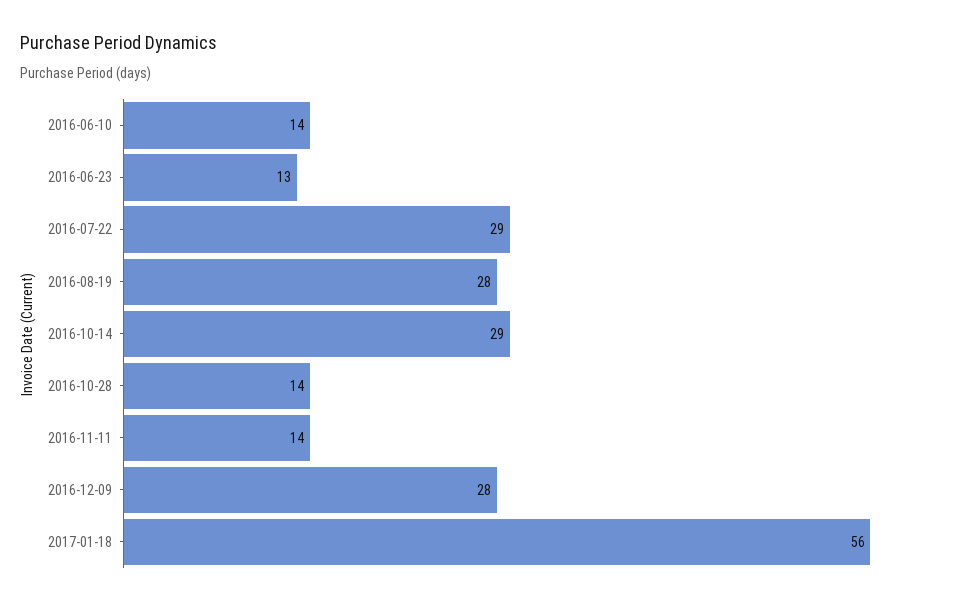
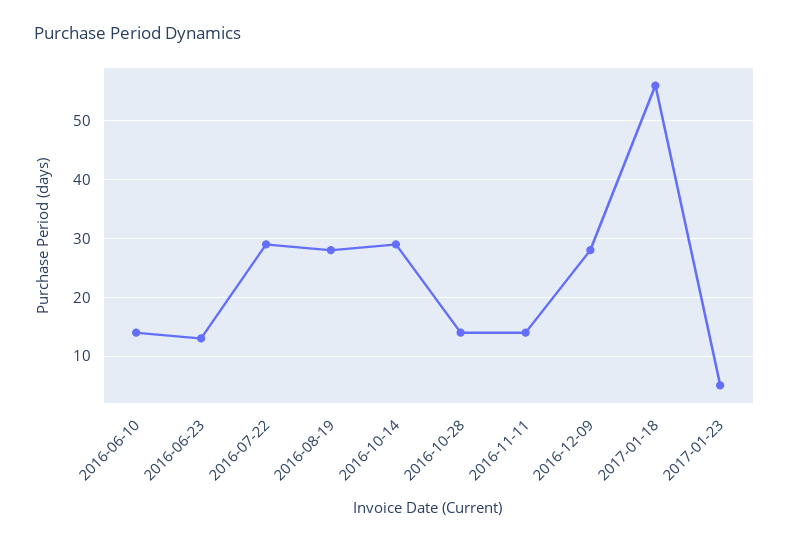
2017-01-23: none -> 5

